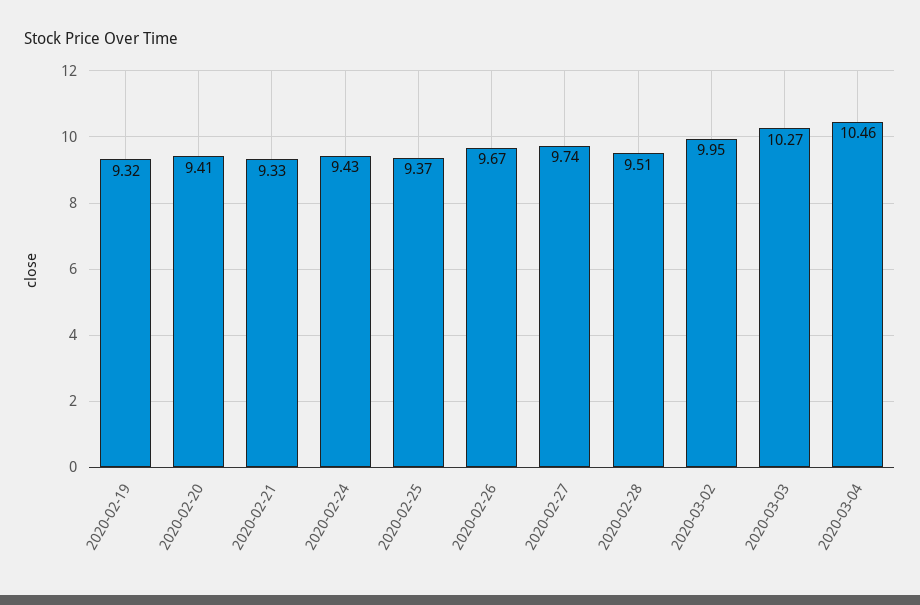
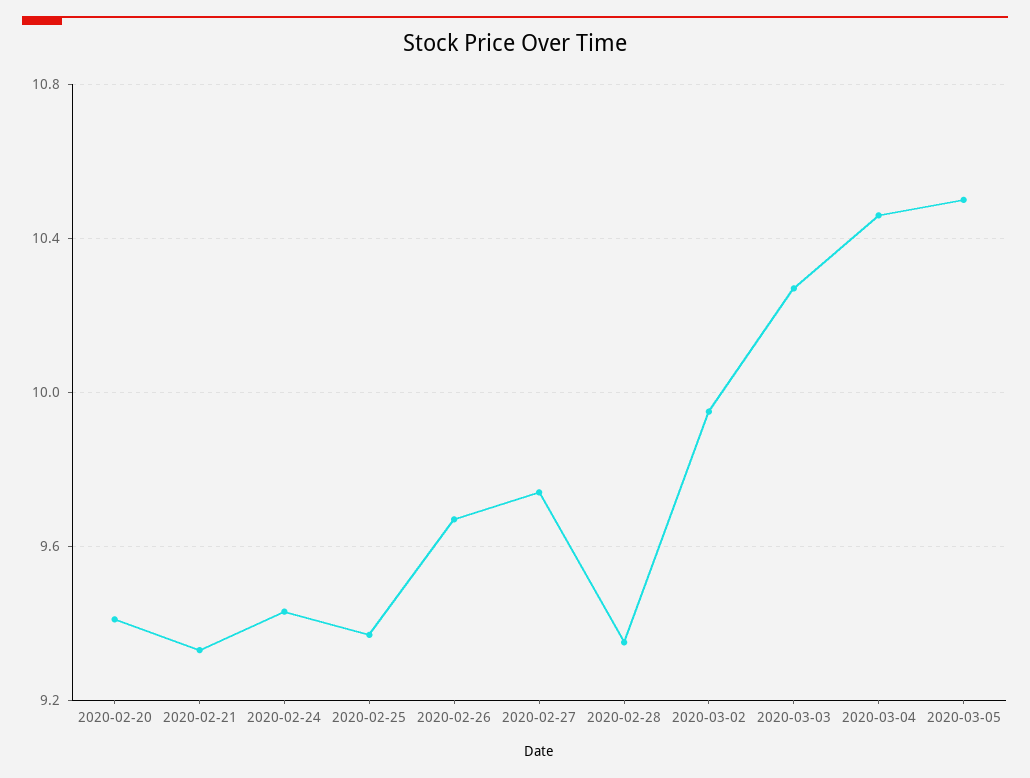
2020-02-19: 9.32 -> none
2020-02-28: 9.51 -> 9.35
2020-03-05: none -> 10.5

